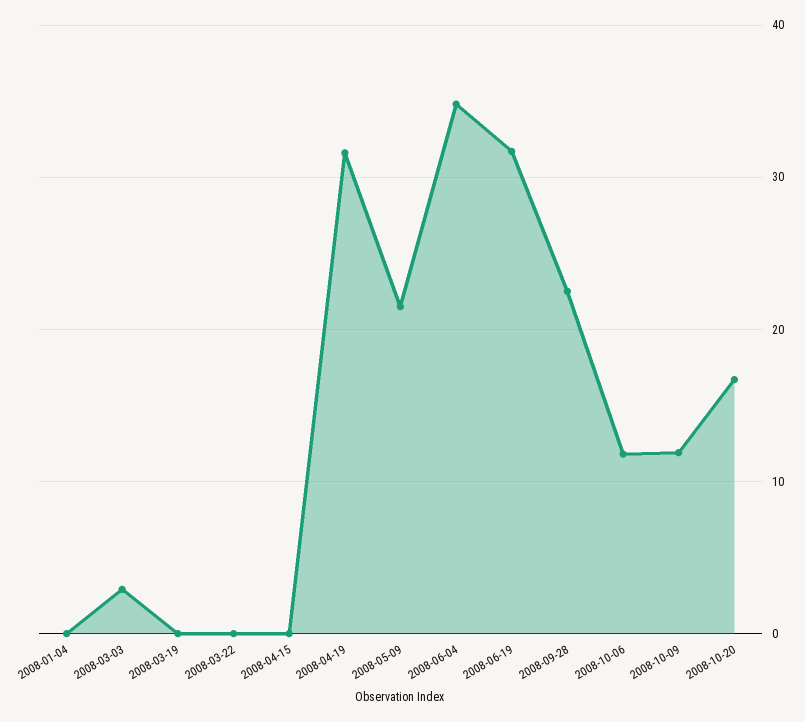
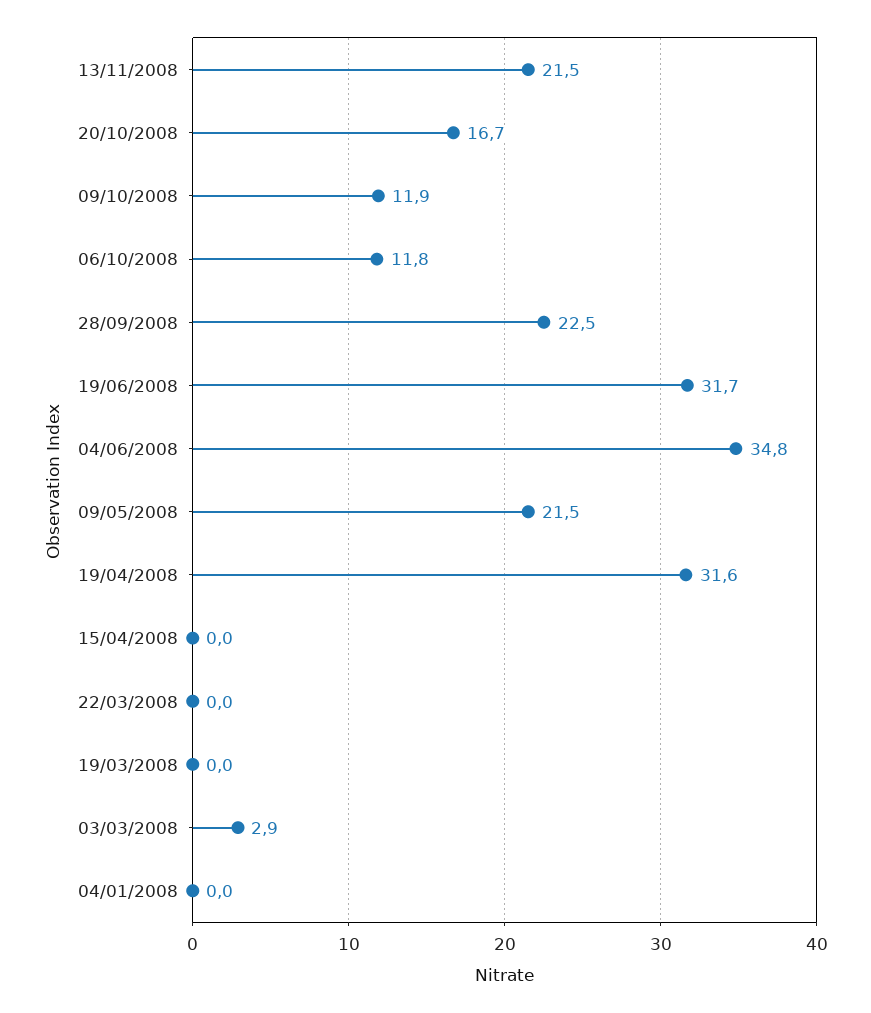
13/11/2008: none -> 21.5

